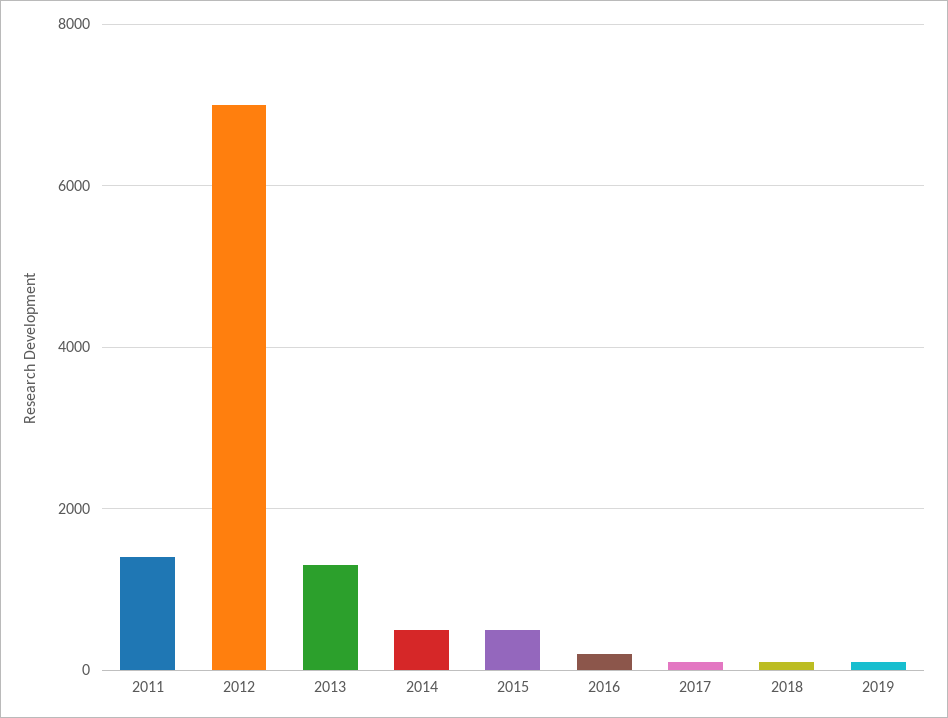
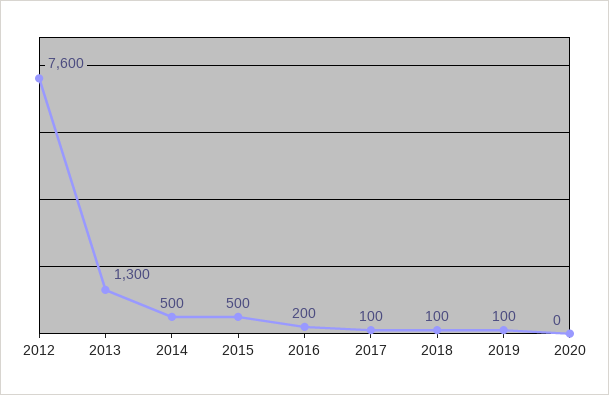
2011: 1400 -> none
2012: 7000 -> 7600
2020: none -> 0

